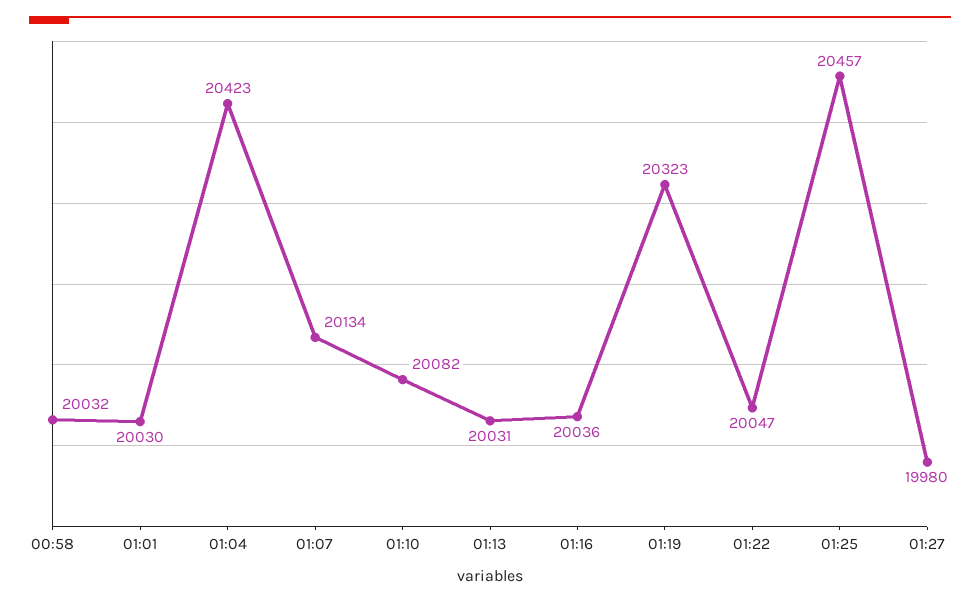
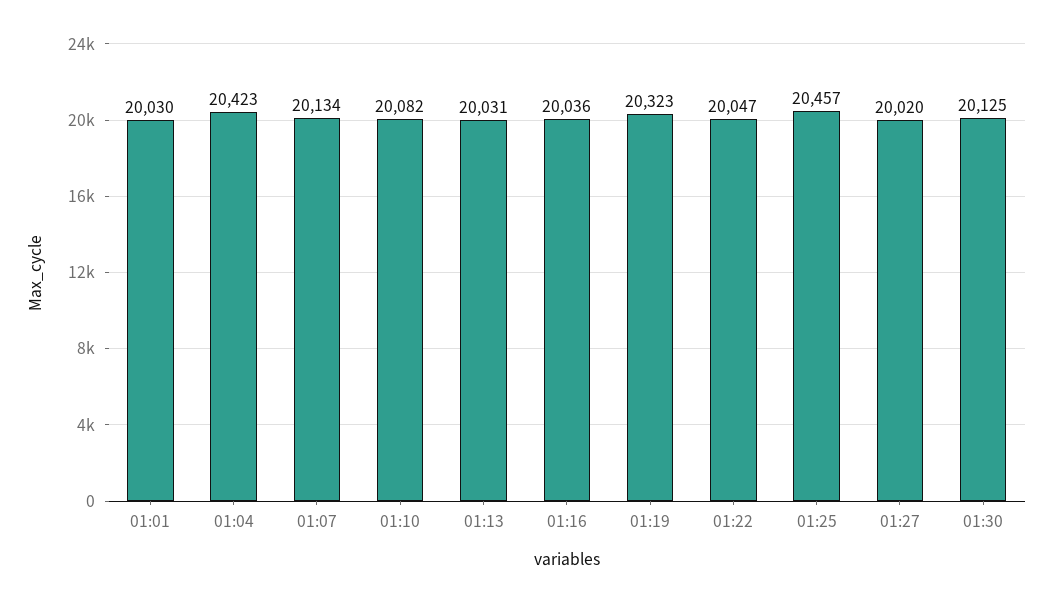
00:58: 20032 -> none
01:27: 19980 -> 20020
01:30: none -> 20125

